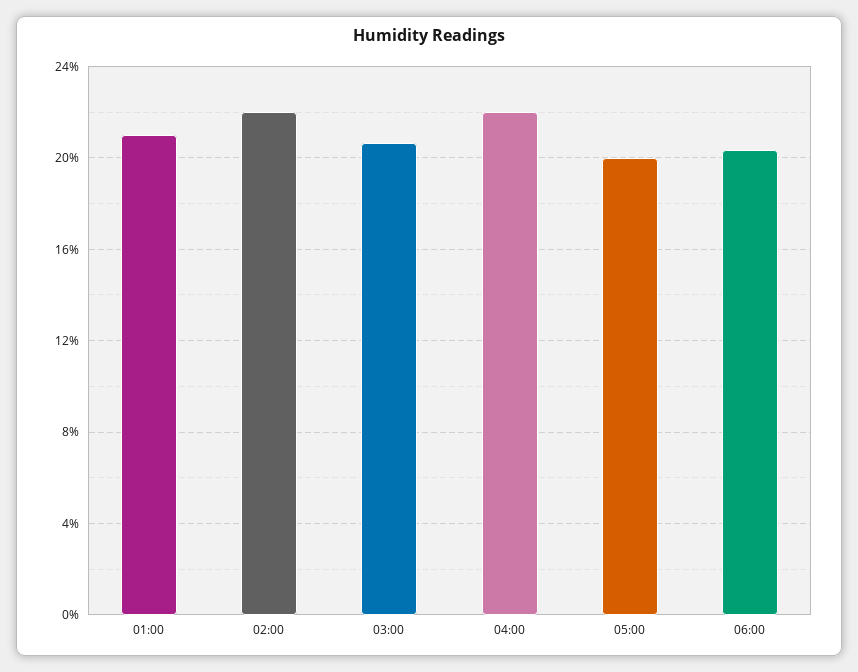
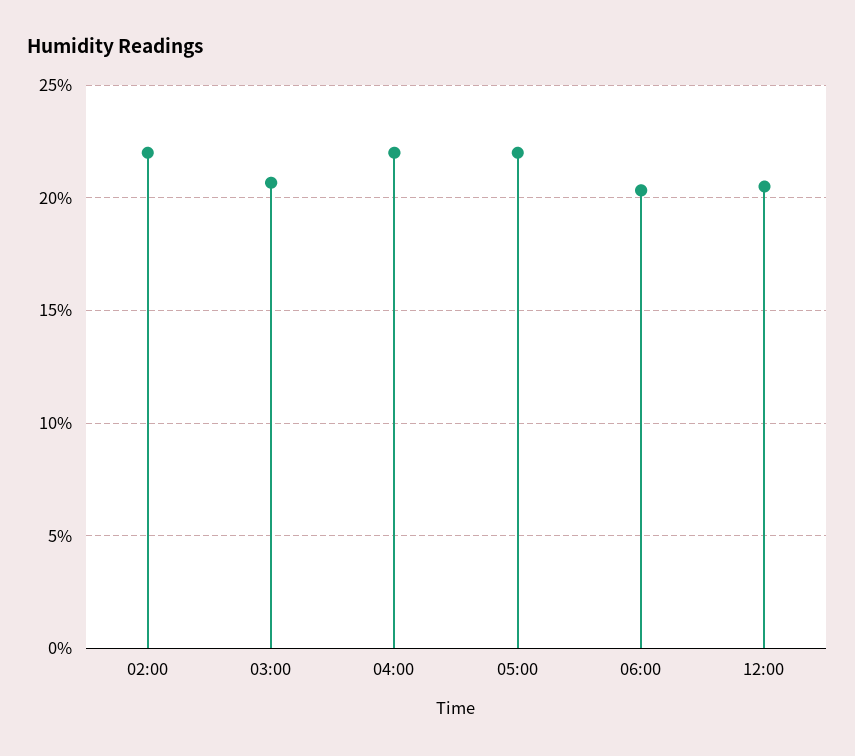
01:00: 21 -> none
05:00: 20 -> 22
12:00: none -> 20.5

